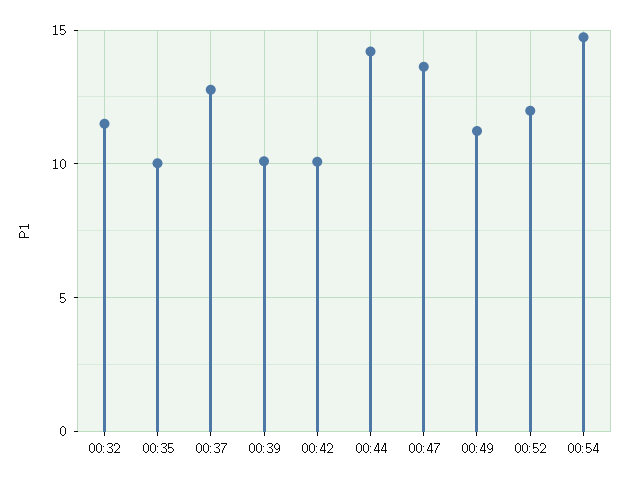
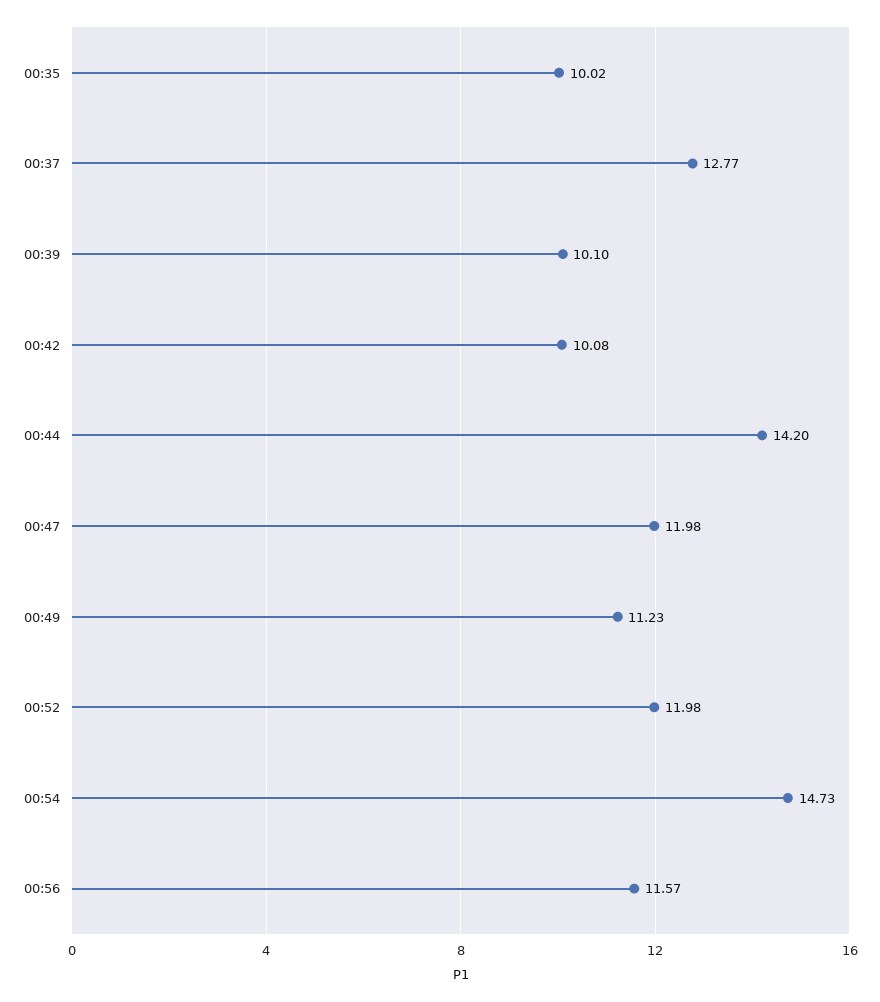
00:32: 11.5 -> none
00:47: 13.5 -> 11.98
00:56: none -> 11.57

